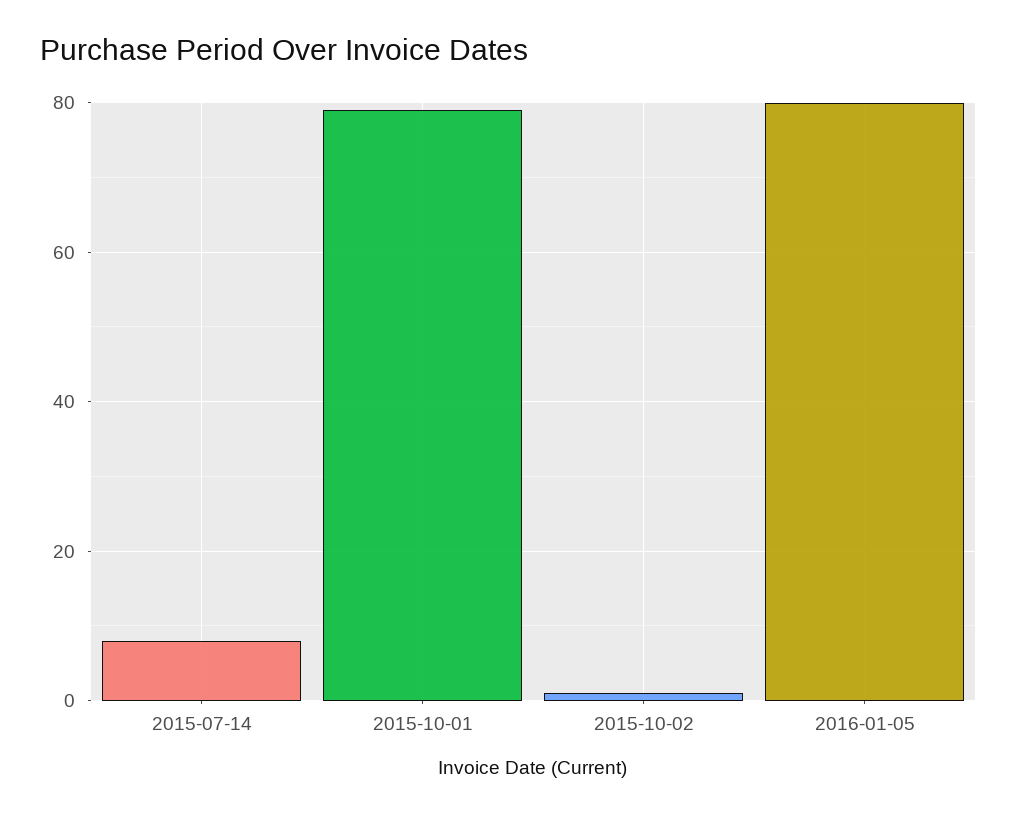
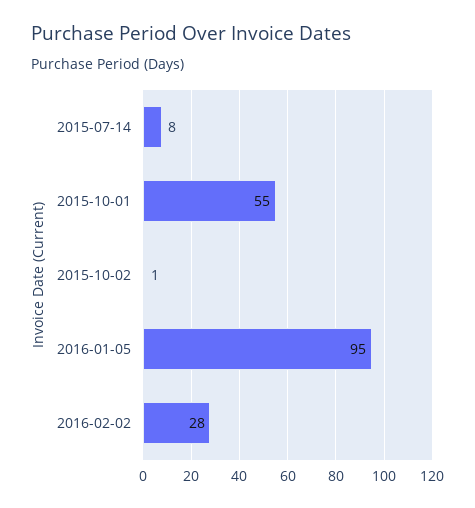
2015-10-01: 80 -> 55
2016-01-05: 80 -> 95
2016-02-02: none -> 28

